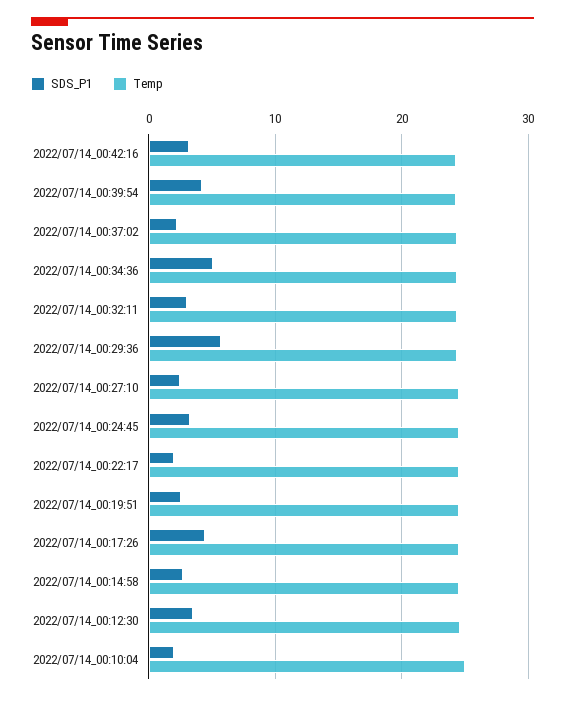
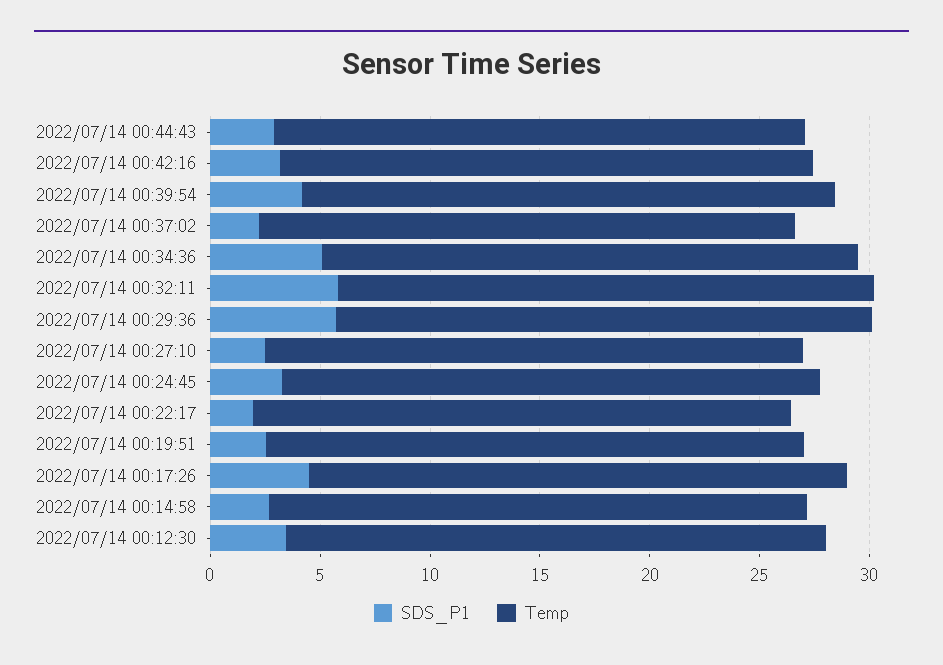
SDS_P1, 2022/07/14_00:32:11: 3 -> 6
SDS_P1, 2022/07/14_00:10:04: 2 -> none
Temp, 2022/07/14_00:10:04: 25 -> none
SDS_P1, 2022/07/14 00:44:43: none -> 3
Temp, 2022/07/14 00:44:43: none -> 24

